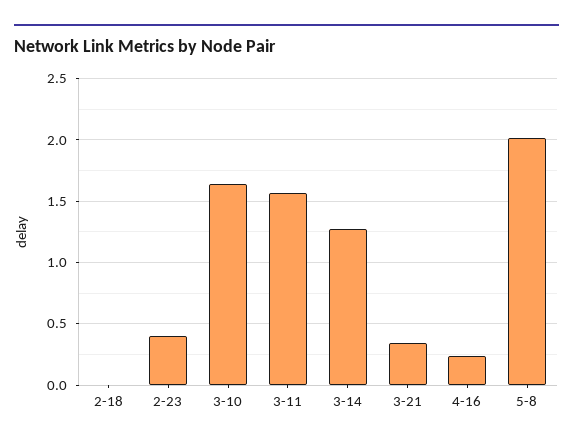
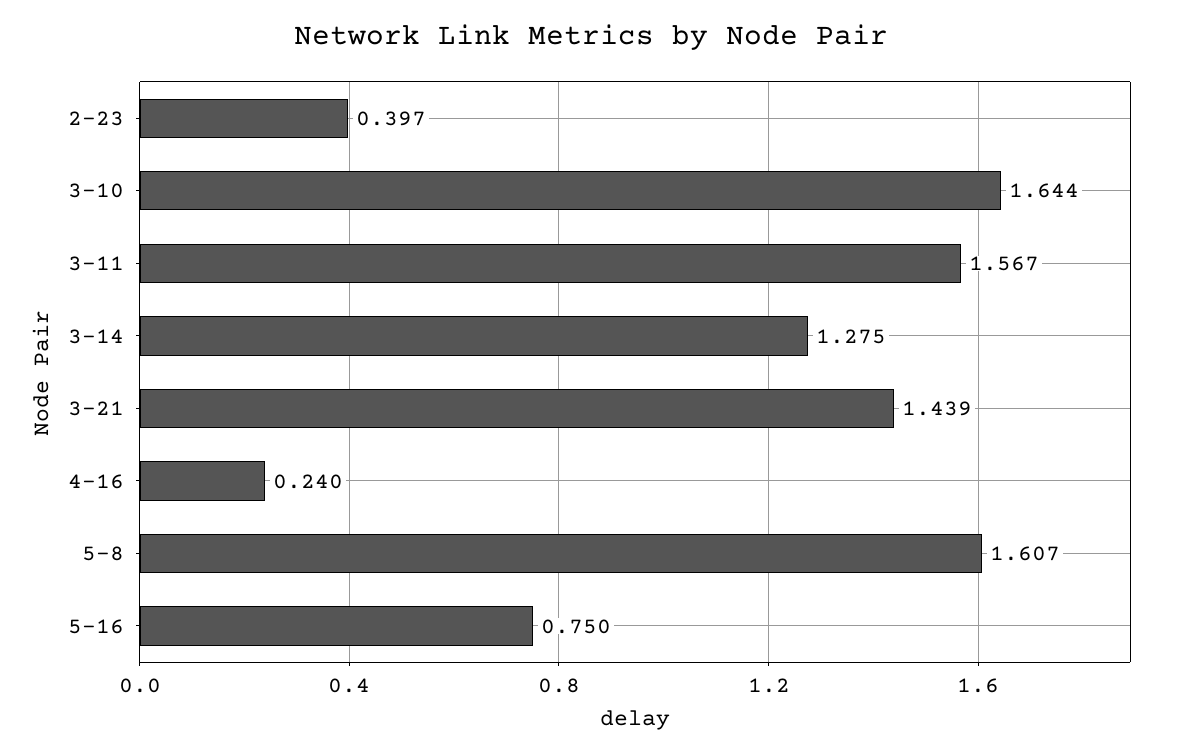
2-18: 0 -> none
3-21: 0.35 -> 1.439
5-8: 2 -> 1.607
5-16: none -> 0.75

